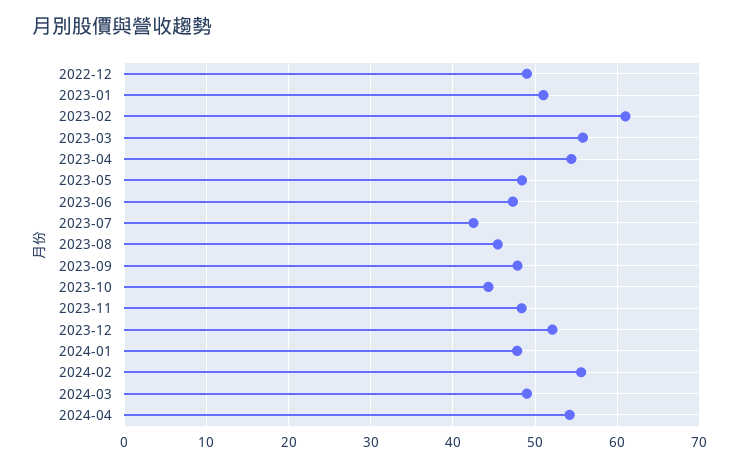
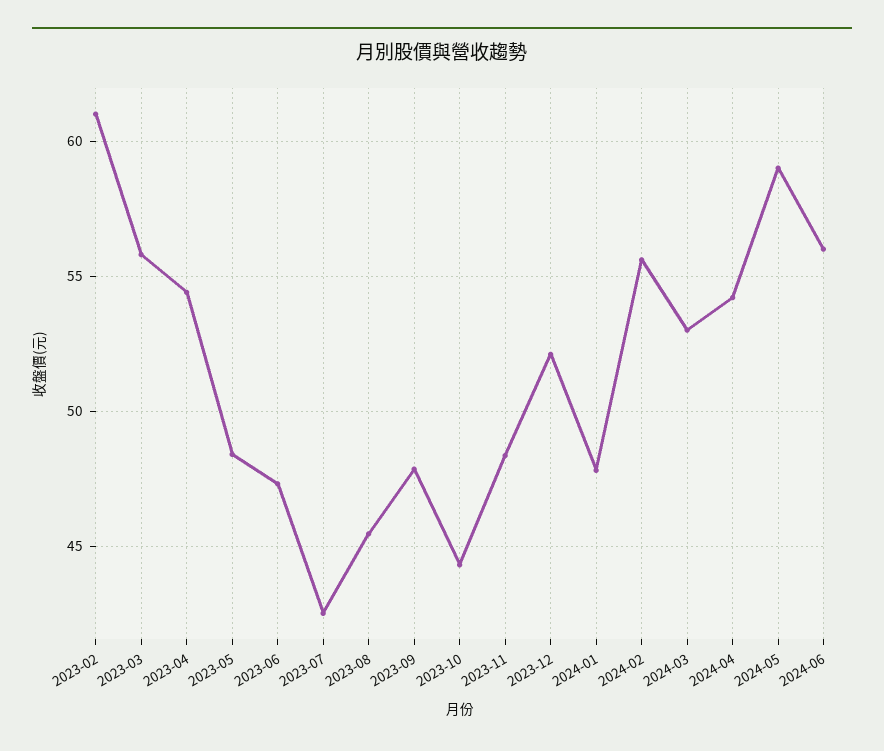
2022-12: 49 -> none
2023-01: 51 -> none
2024-03: 49 -> 53
2024-05: none -> 59
2024-06: none -> 56

